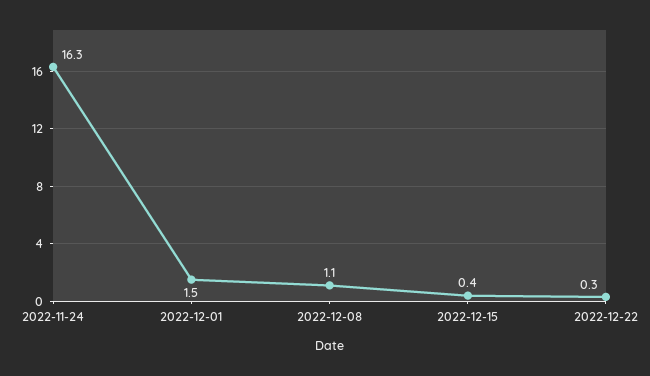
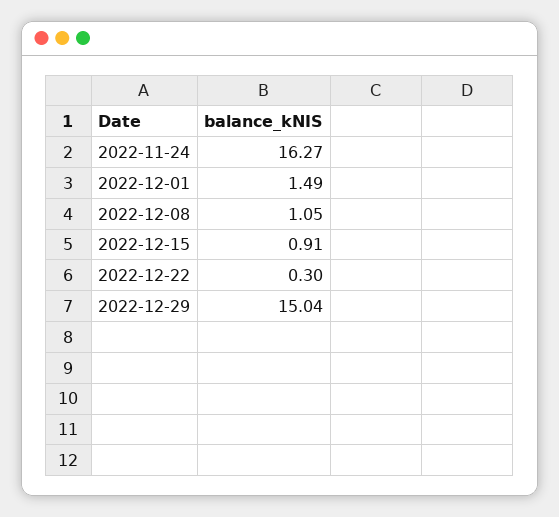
2022-12-15: 0.4 -> 0.91
2022-12-29: none -> 15.04

